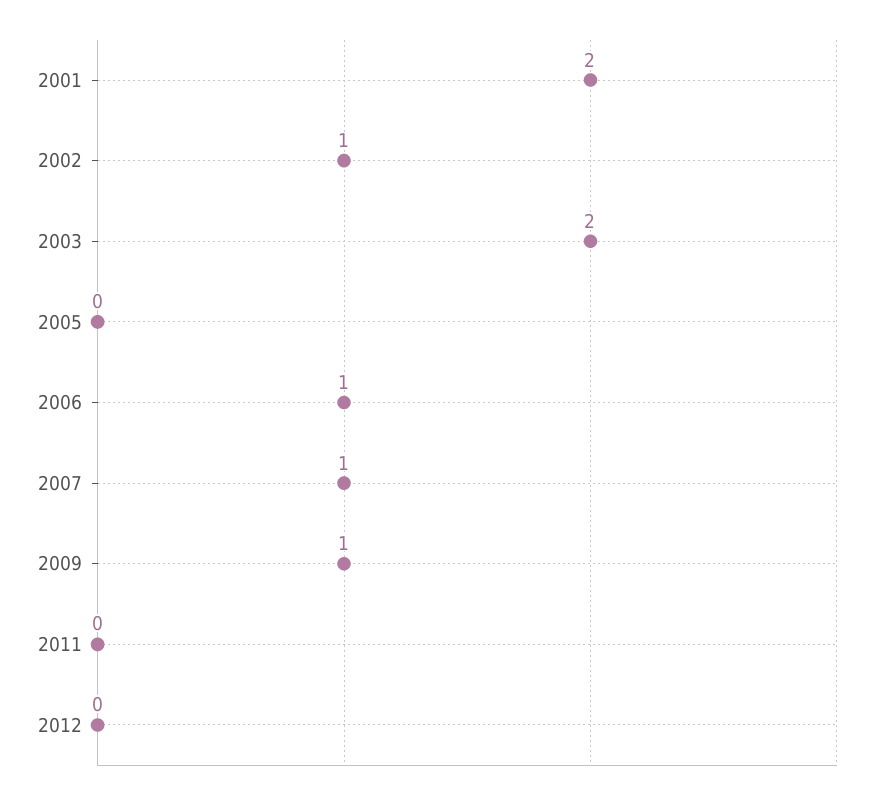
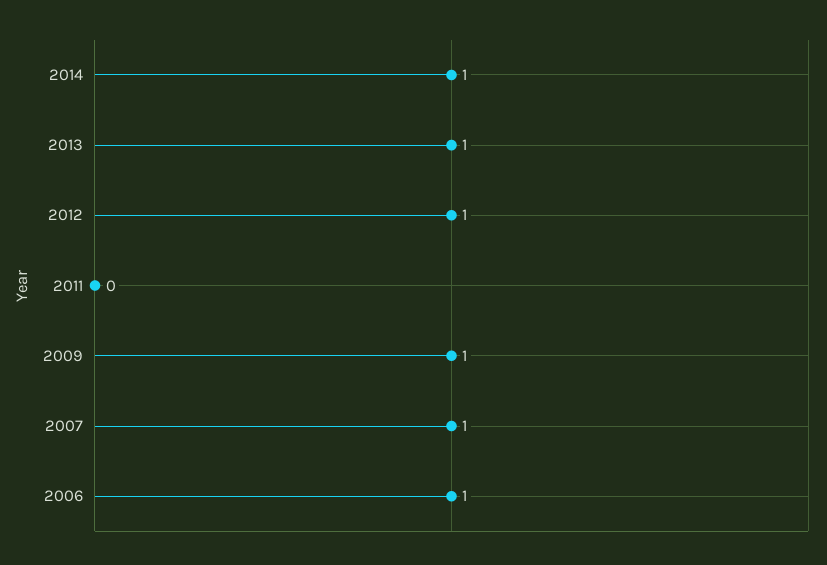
2001: 2 -> none
2002: 1 -> none
2003: 2 -> none
2005: 0 -> none
2012: 0 -> 1
2014: none -> 1
2013: none -> 1

